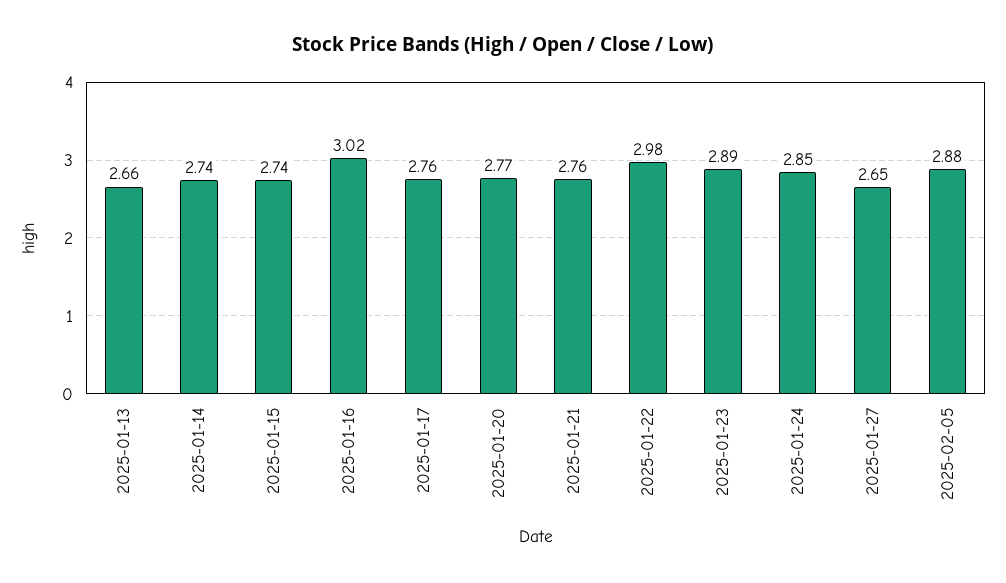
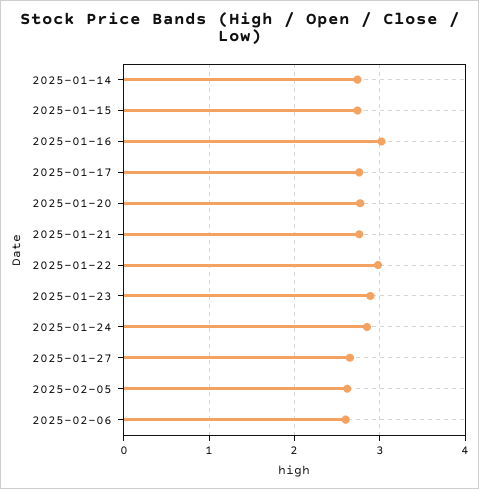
2025-01-13: 2.66 -> none
2025-02-05: 2.88 -> 2.6
2025-02-06: none -> 2.6

